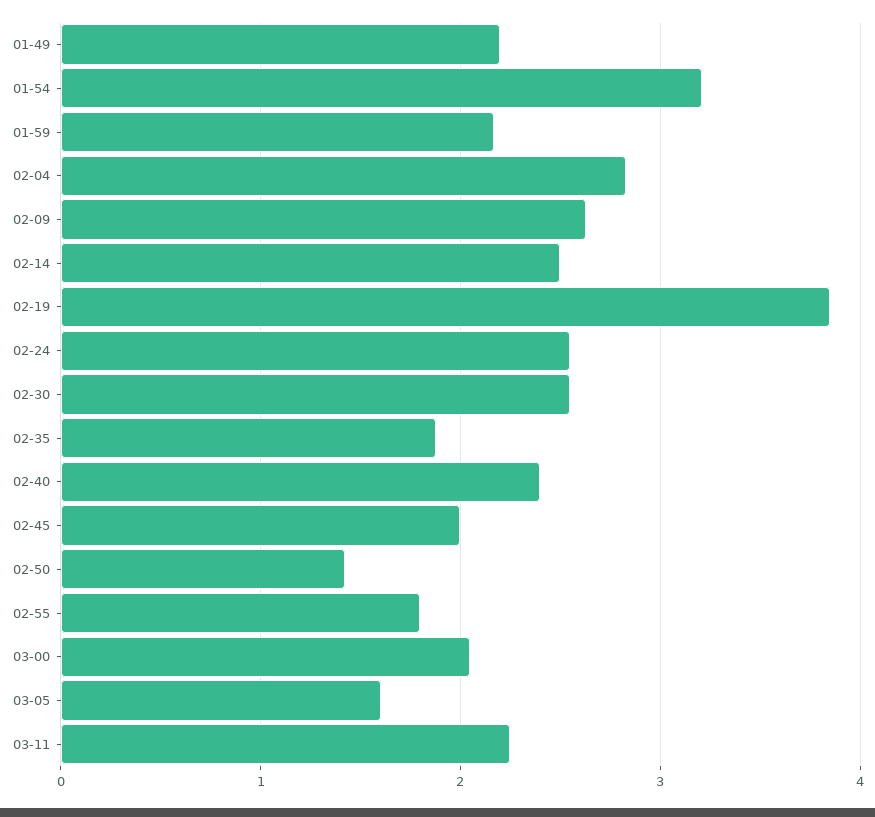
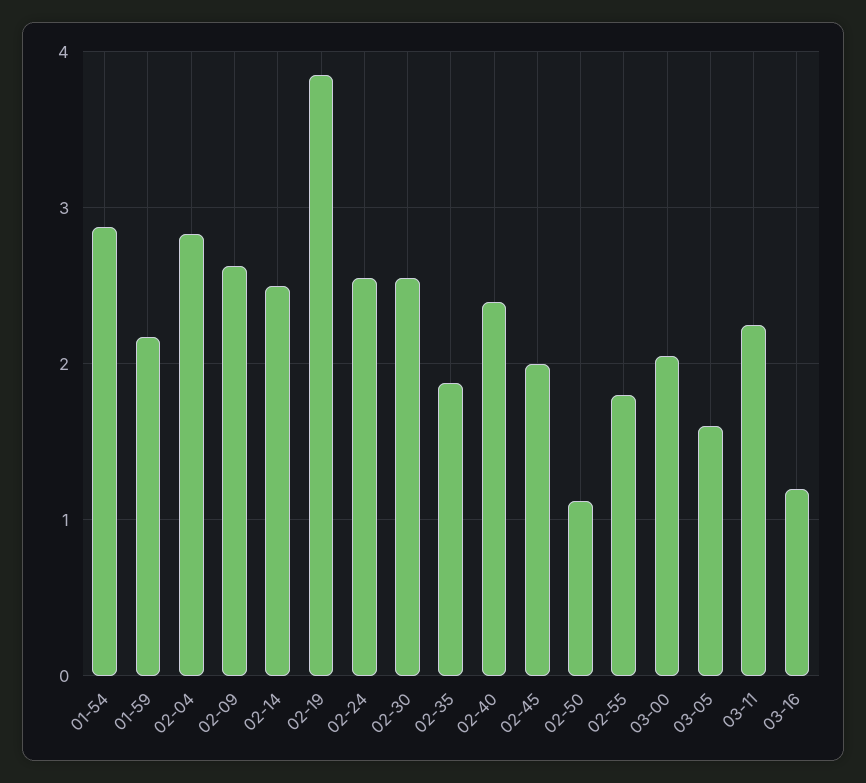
01-49: 2.2 -> none
01-54: 3.2 -> 2.9
02-50: 1.4 -> 1.1
03-16: none -> 1.2

